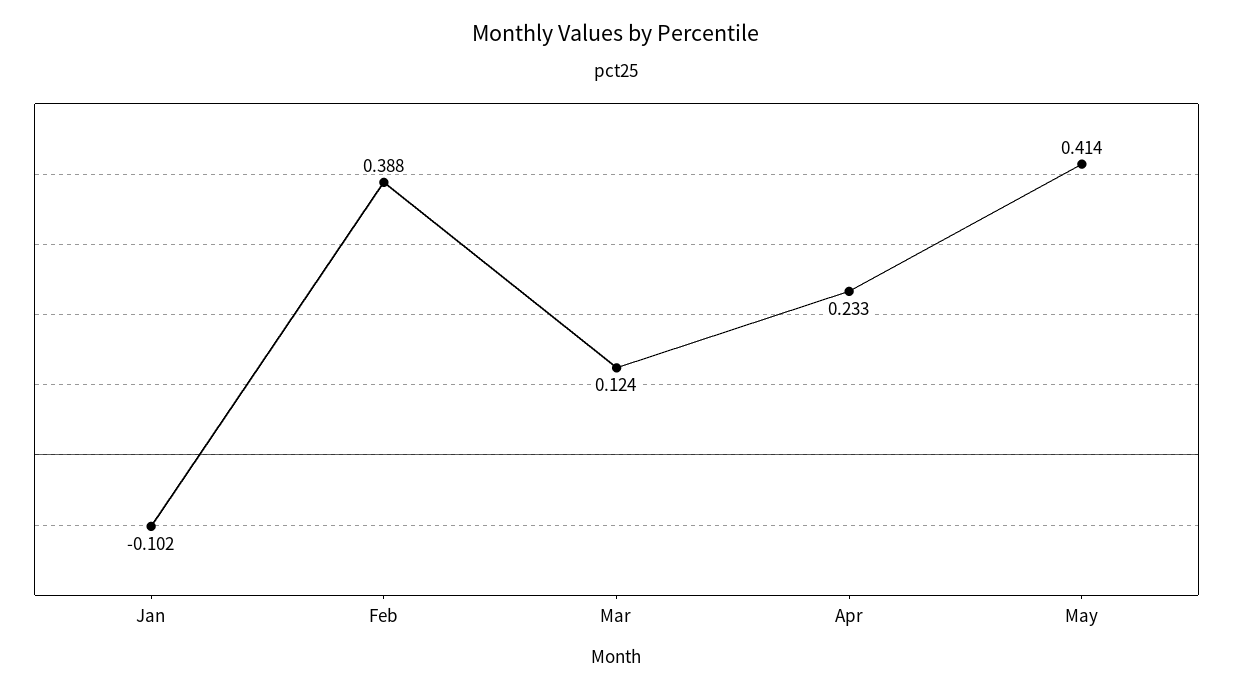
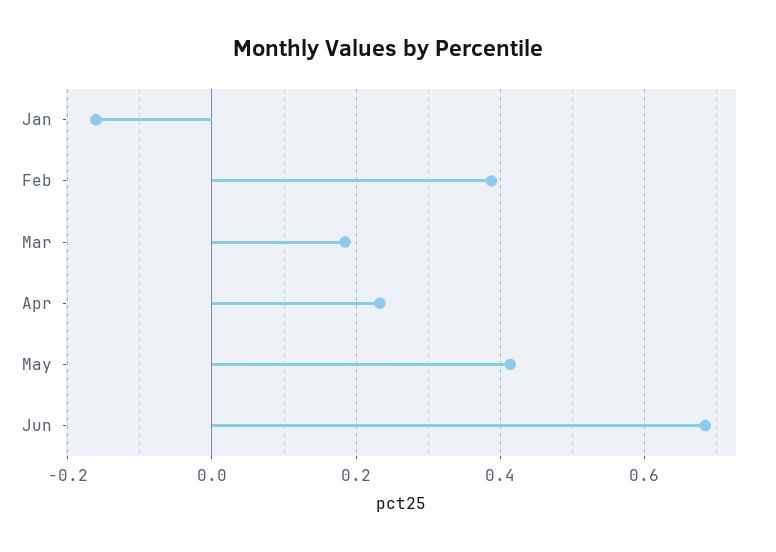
Jan: -0.102 -> -0.16
Mar: 0.124 -> 0.18
Jun: none -> 0.68

